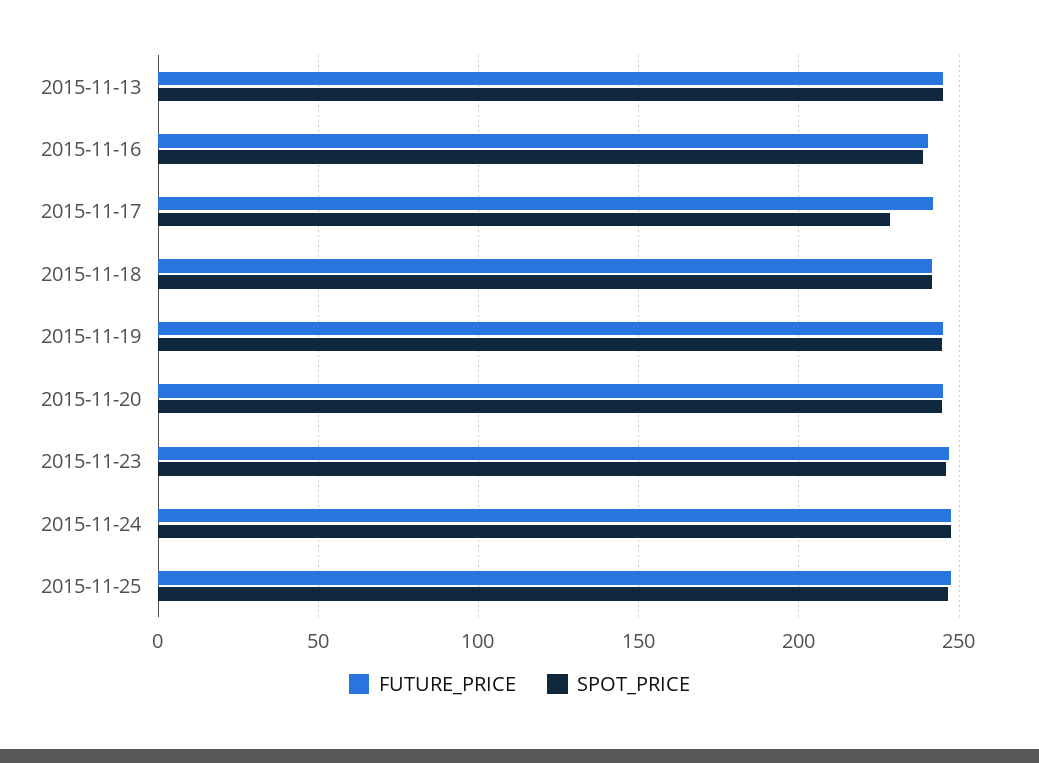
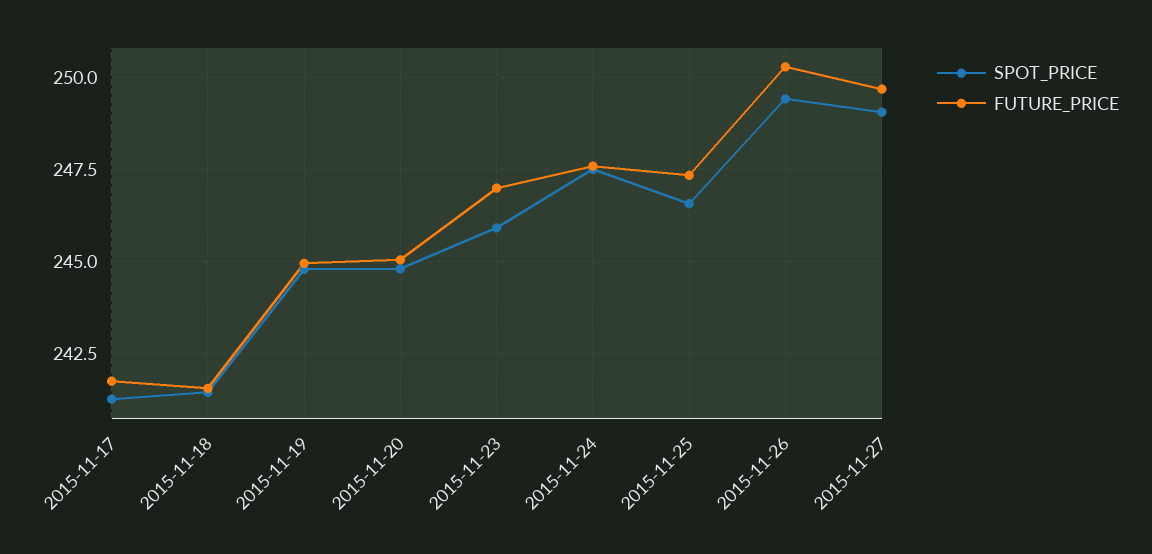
FUTURE_PRICE, 2015-11-13: 245 -> none
SPOT_PRICE, 2015-11-13: 245 -> none
FUTURE_PRICE, 2015-11-16: 240 -> none
SPOT_PRICE, 2015-11-16: 240 -> none
SPOT_PRICE, 2015-11-17: 230 -> 241.25
SPOT_PRICE, 2015-11-26: none -> 249.5
FUTURE_PRICE, 2015-11-26: none -> 250.25
SPOT_PRICE, 2015-11-27: none -> 249
FUTURE_PRICE, 2015-11-27: none -> 249.75

